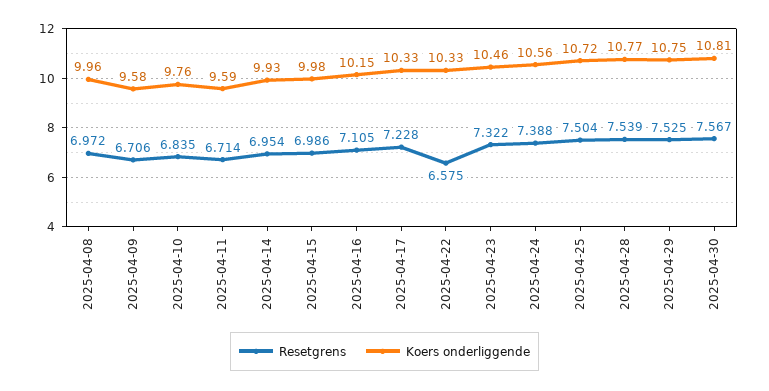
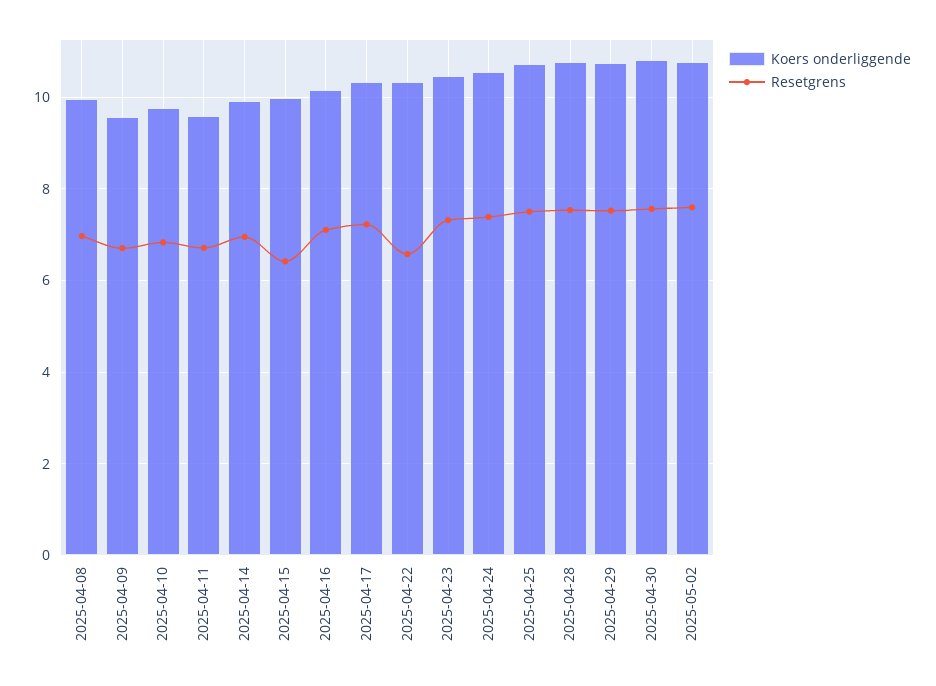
Resetgrens, 2025-04-15: 6.986 -> 6.4
Koers onderliggende, 2025-05-02: none -> 10.8
Resetgrens, 2025-05-02: none -> 7.6

